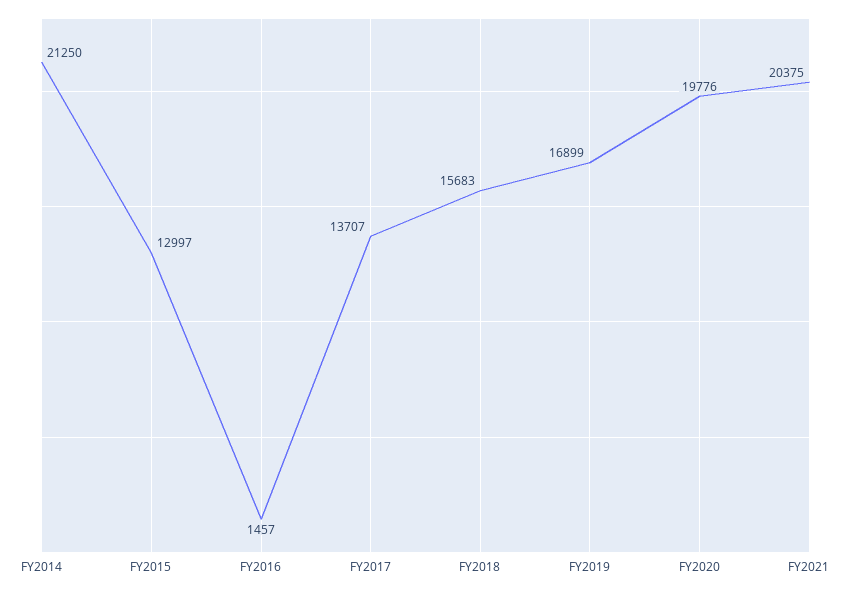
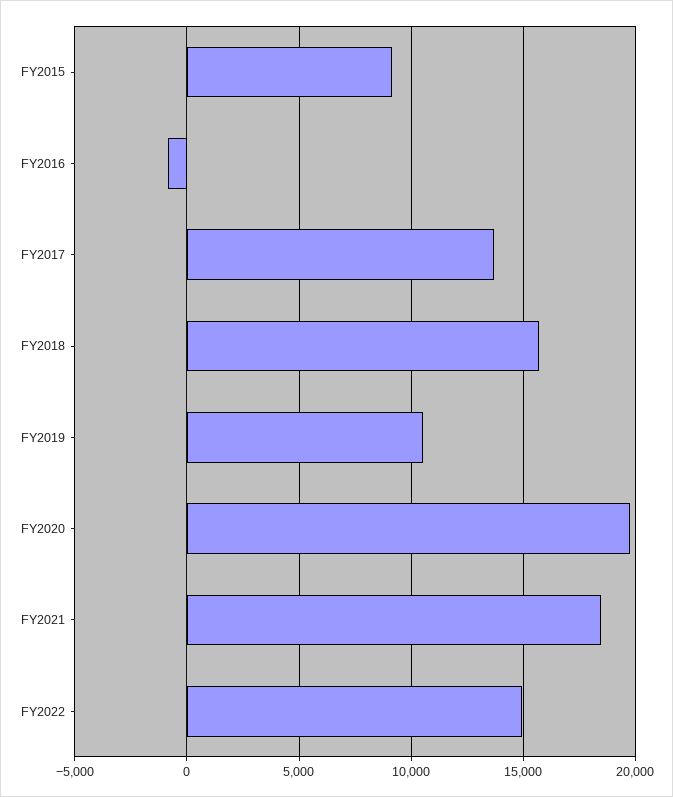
FY2014: 21250 -> none
FY2015: 12997 -> 9000
FY2016: 1457 -> -1000
FY2019: 16899 -> 10500
FY2021: 20375 -> 18500
FY2022: none -> 15000

